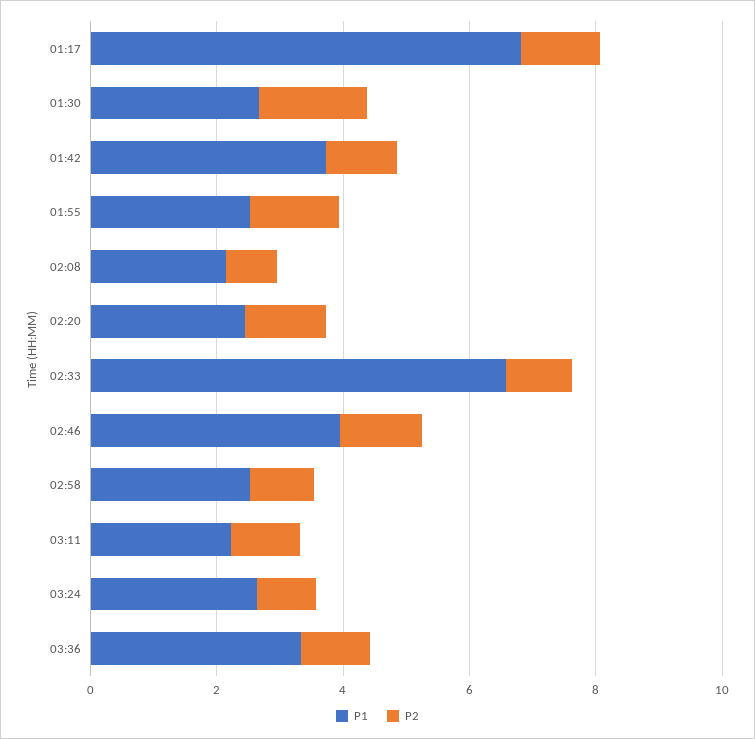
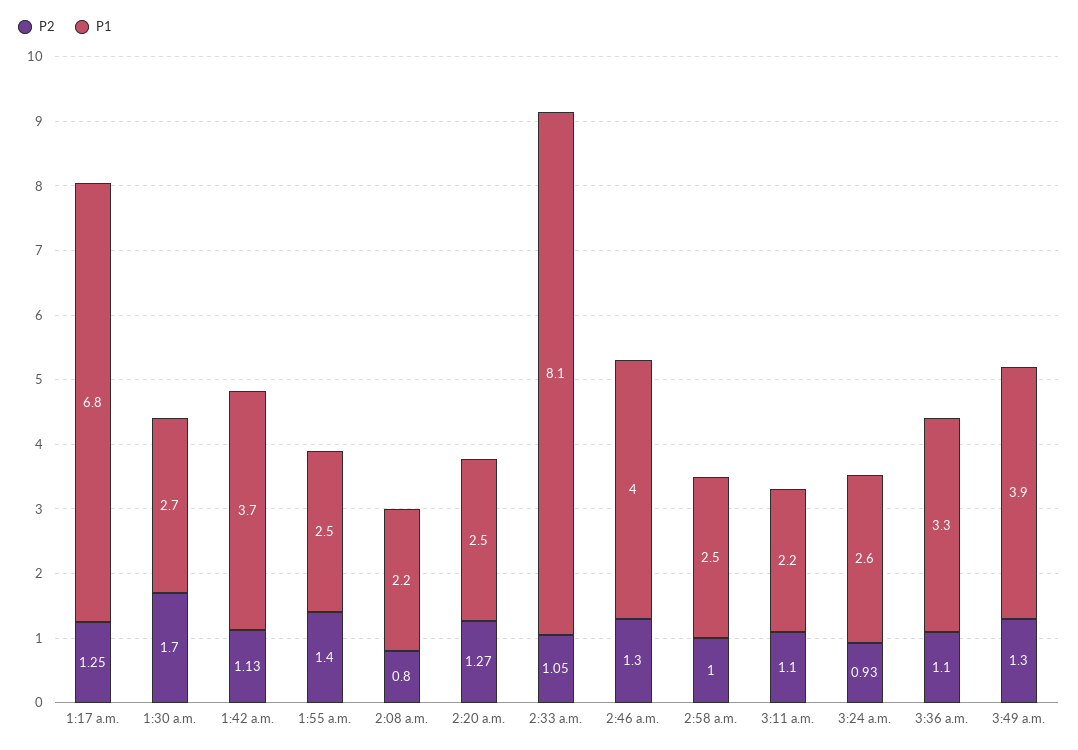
P1, 02:33: 6.5 -> 8.1
P2, 3:49 a.m.: none -> 1.3
P1, 3:49 a.m.: none -> 3.9

